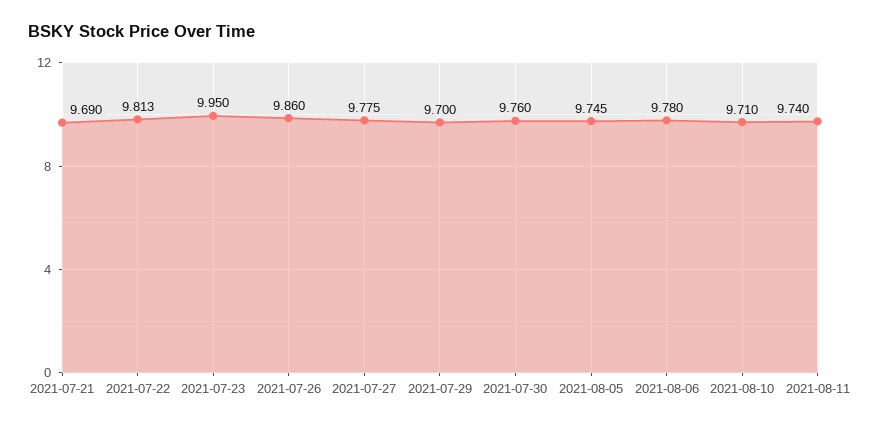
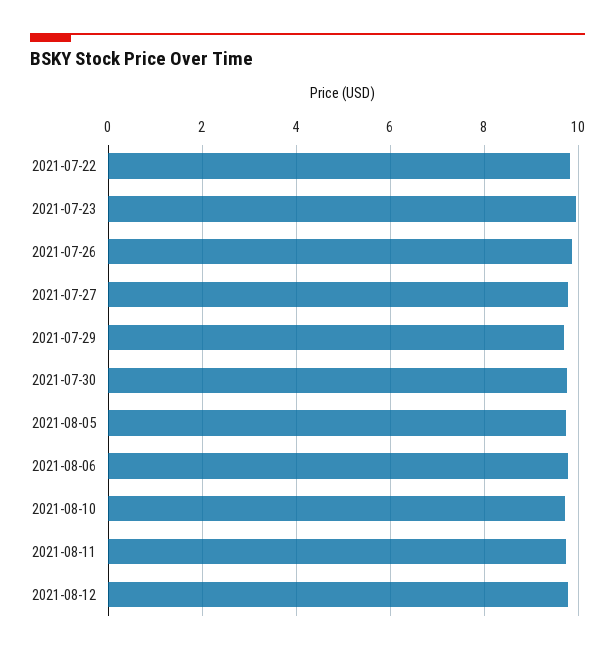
2021-07-21: 9.69 -> none
2021-08-12: none -> 9.8

